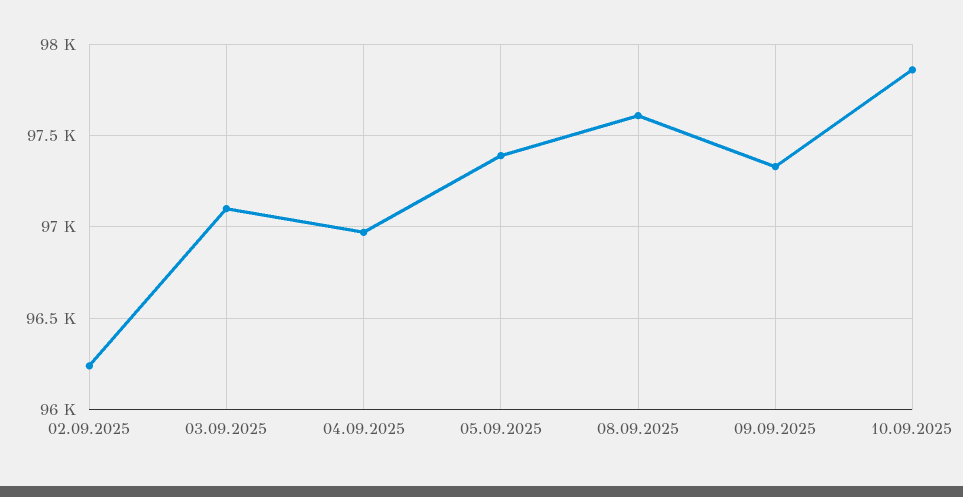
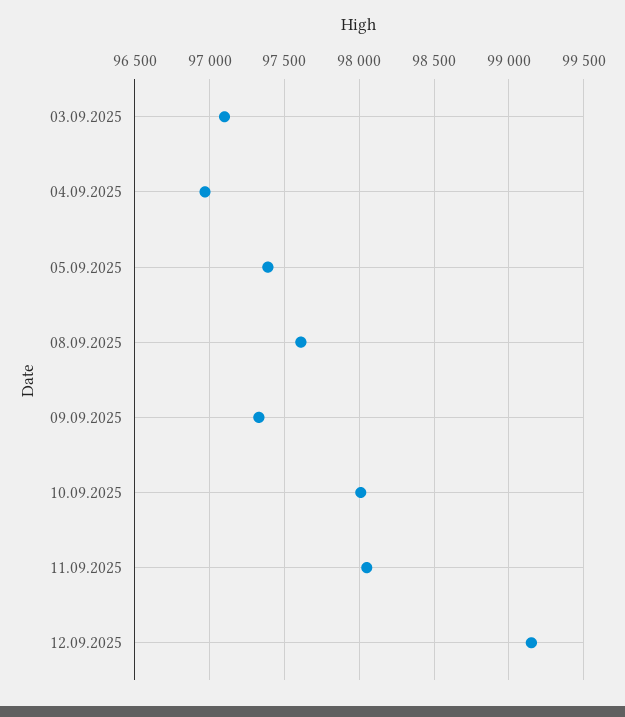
02.09.2025: 96250 -> none
10.09.2025: 97850 -> 98000
11.09.2025: none -> 98050
12.09.2025: none -> 99150

